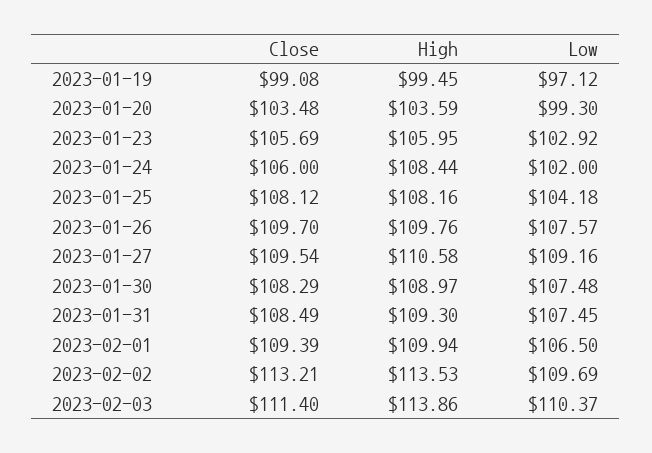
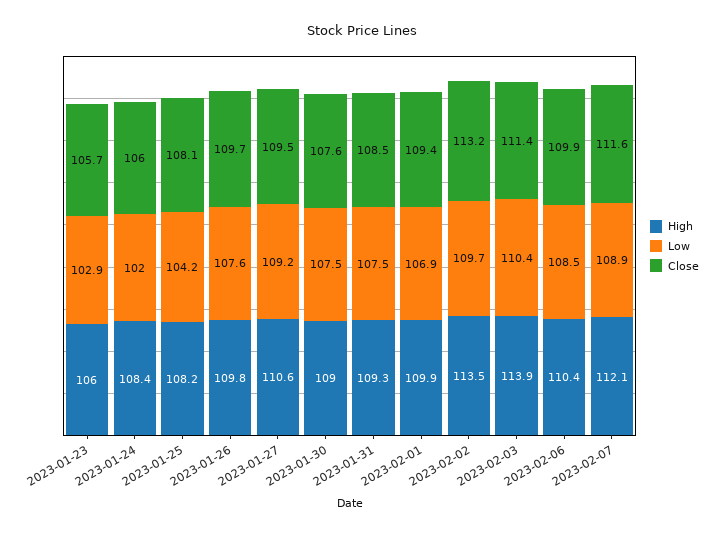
Close, 2023-01-19: 99.08 -> none
High, 2023-01-19: 99.45 -> none
Low, 2023-01-19: 97.12 -> none
Close, 2023-01-20: 103.48 -> none
High, 2023-01-20: 103.59 -> none
Low, 2023-01-20: 99.3 -> none
Close, 2023-01-30: 108.29 -> 107.6
Low, 2023-02-01: 106.5 -> 106.9
High, 2023-02-06: none -> 110.4
Low, 2023-02-06: none -> 108.5
Close, 2023-02-06: none -> 109.9
High, 2023-02-07: none -> 112.1
Low, 2023-02-07: none -> 108.9
Close, 2023-02-07: none -> 111.6

